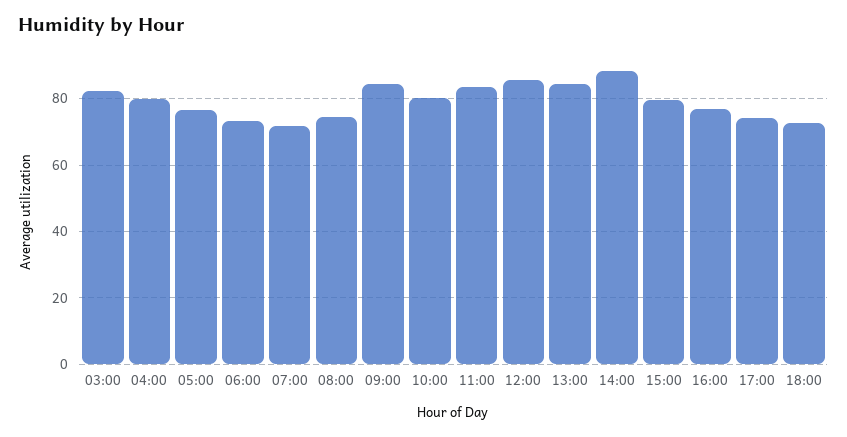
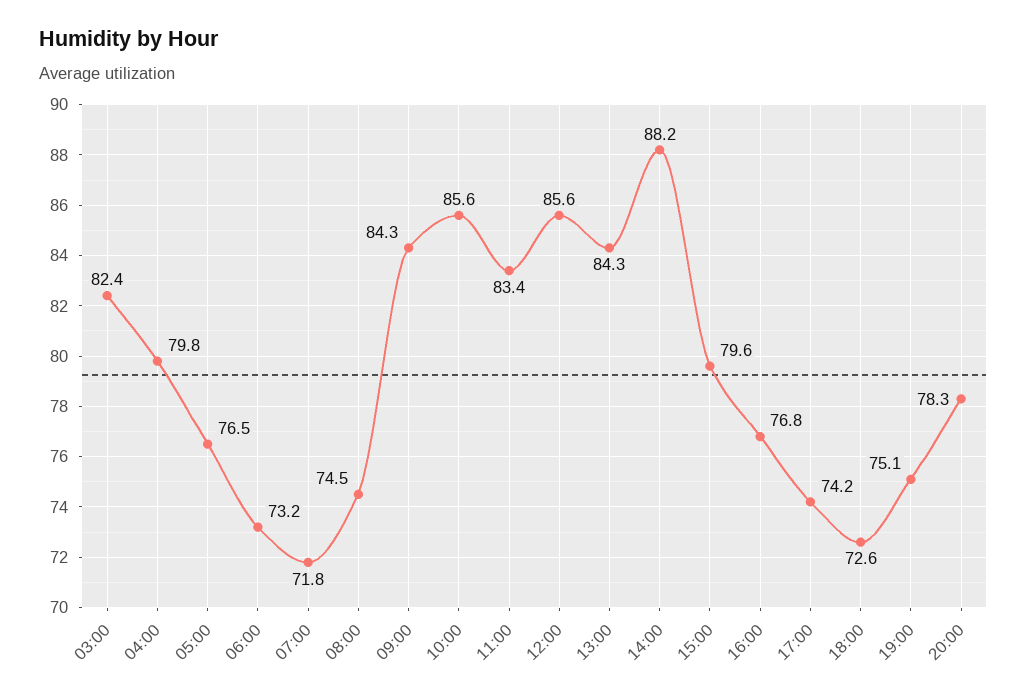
10:00: 80 -> 85.6
19:00: none -> 75.1
20:00: none -> 78.3

